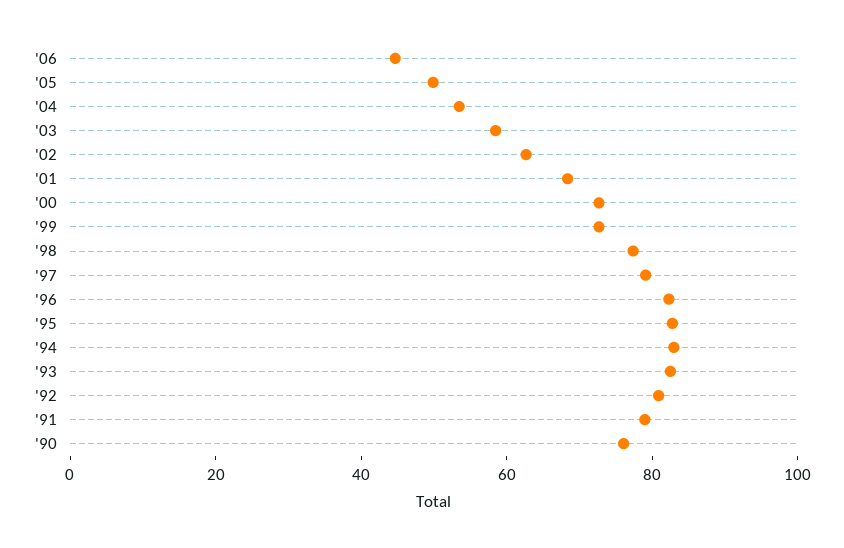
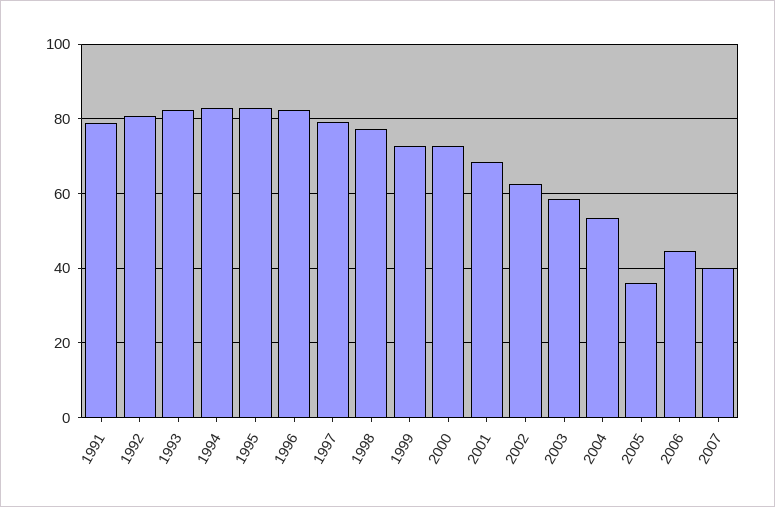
'05: 50 -> 36
'90: 75 -> none
2007: none -> 40

